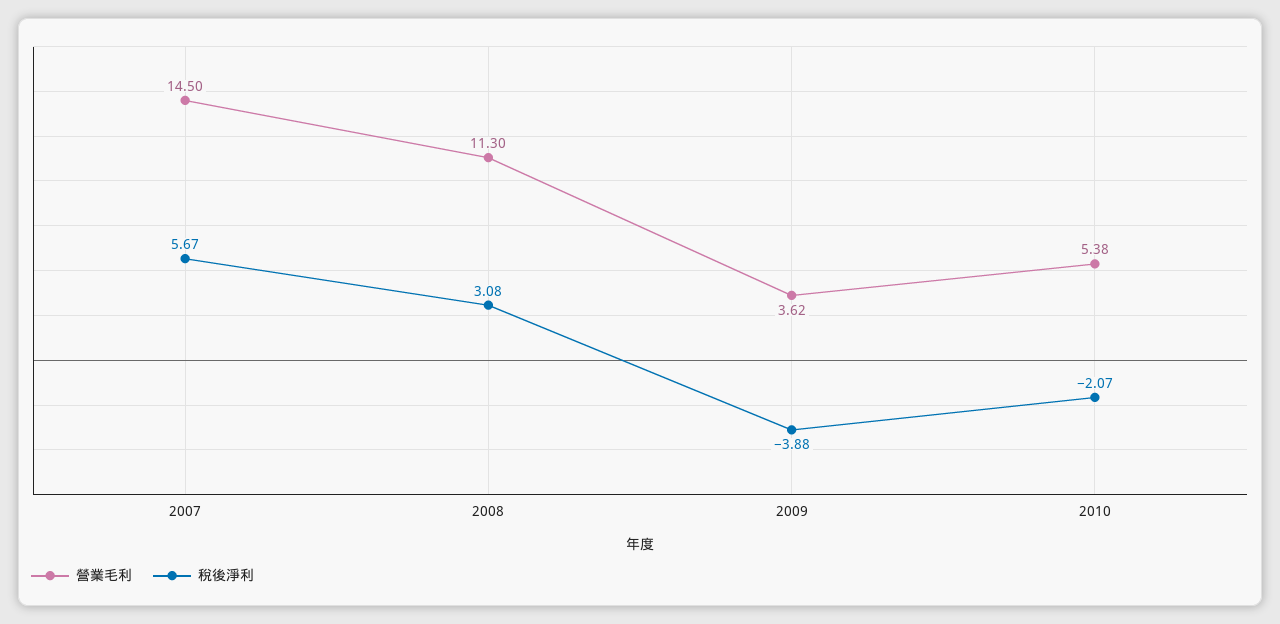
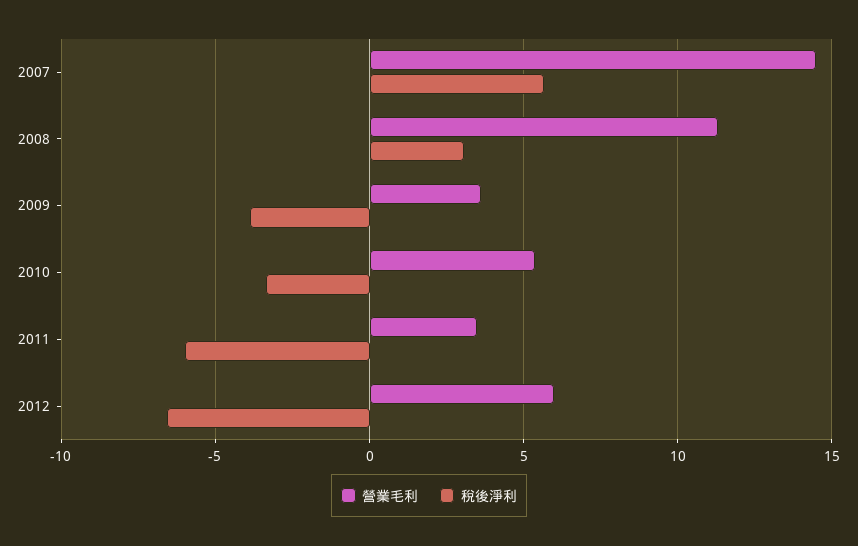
稅後淨利, 2010: -2.07 -> -3.5
營業毛利, 2011: none -> 3.5
稅後淨利, 2011: none -> -6
營業毛利, 2012: none -> 6
稅後淨利, 2012: none -> -6.5

